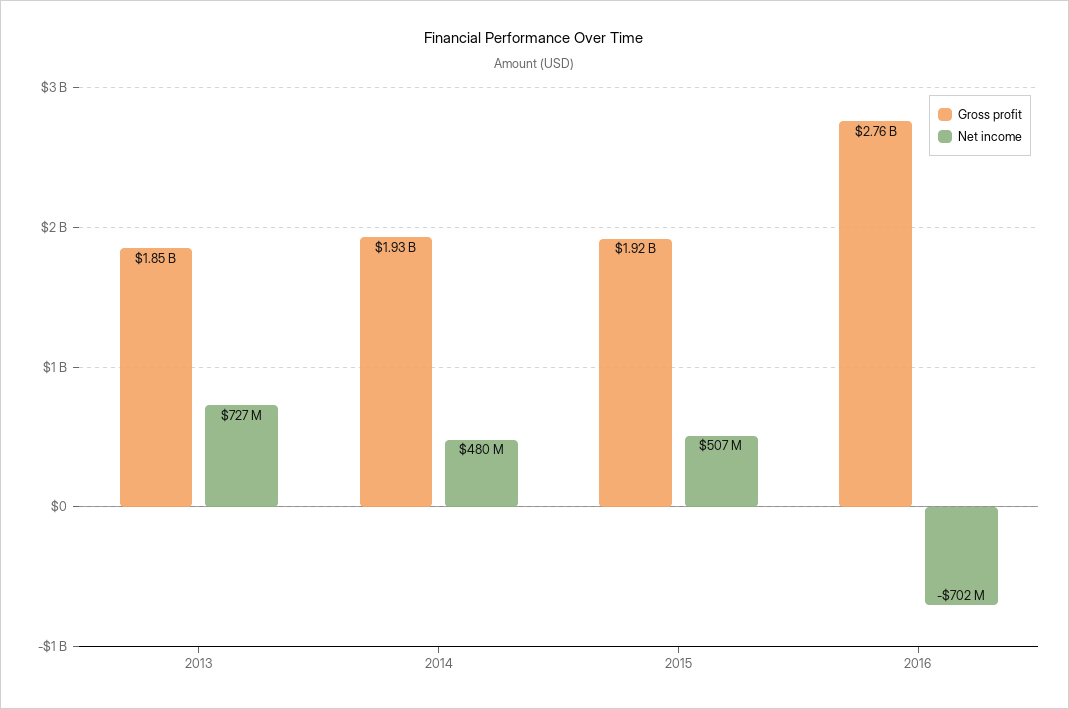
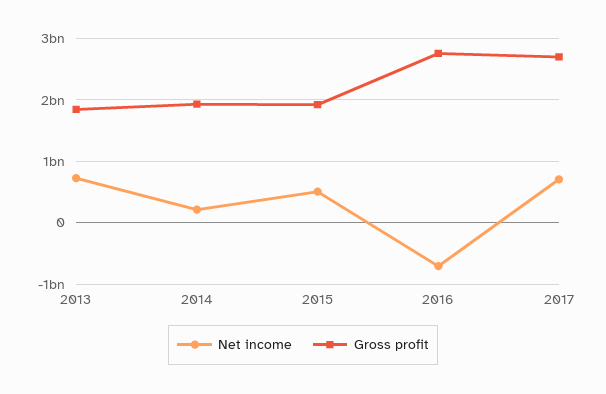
Net income, 2014: 480000000 -> 200000000
Net income, 2017: none -> 700000000
Gross profit, 2017: none -> 2700000000

